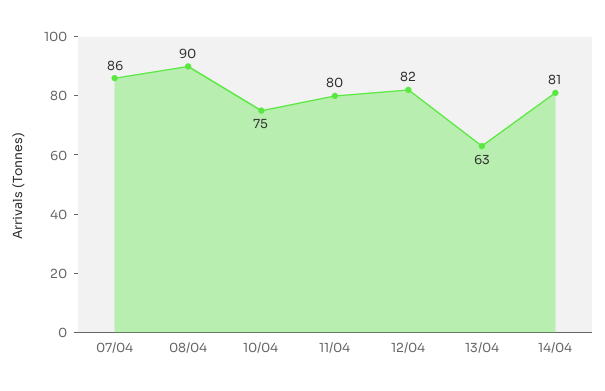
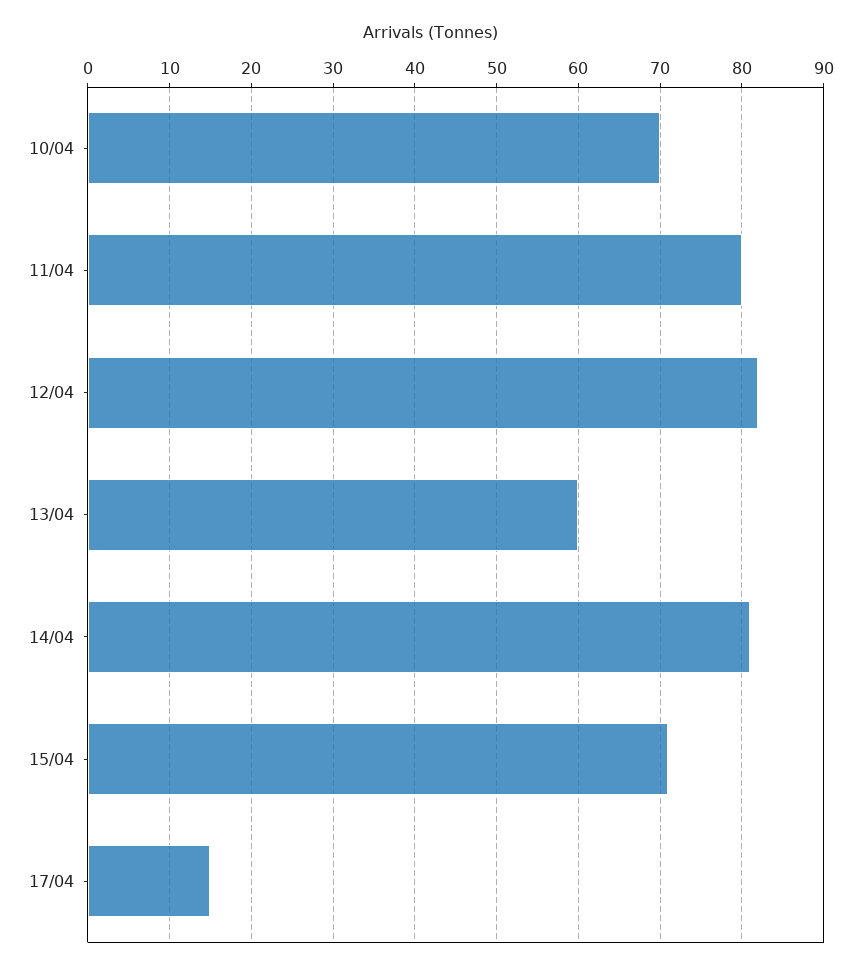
07/04: 86 -> none
08/04: 90 -> none
10/04: 75 -> 70
13/04: 63 -> 60
15/04: none -> 71
17/04: none -> 15

